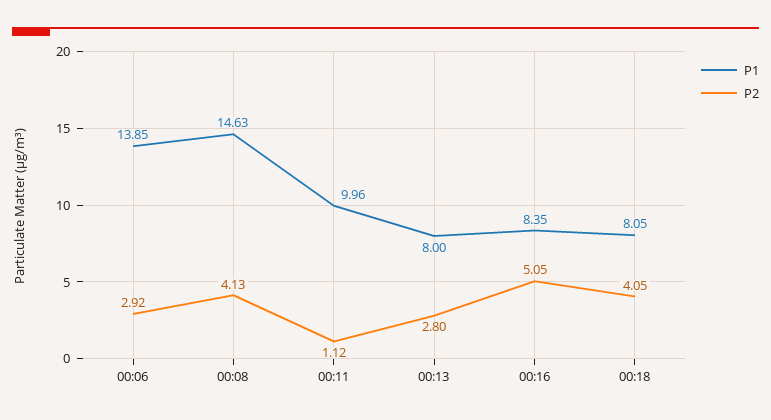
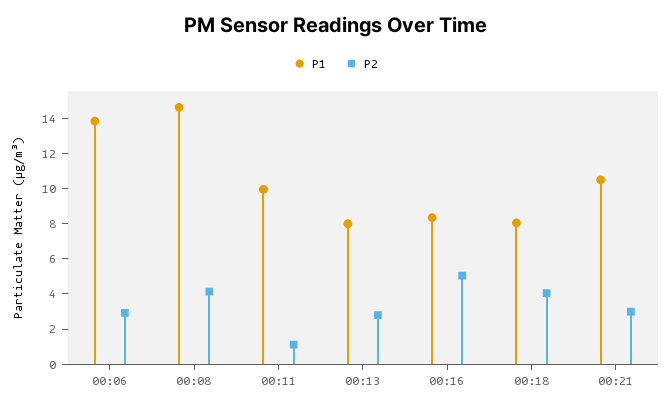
P1, 00:21: none -> 10.5
P2, 00:21: none -> 3

